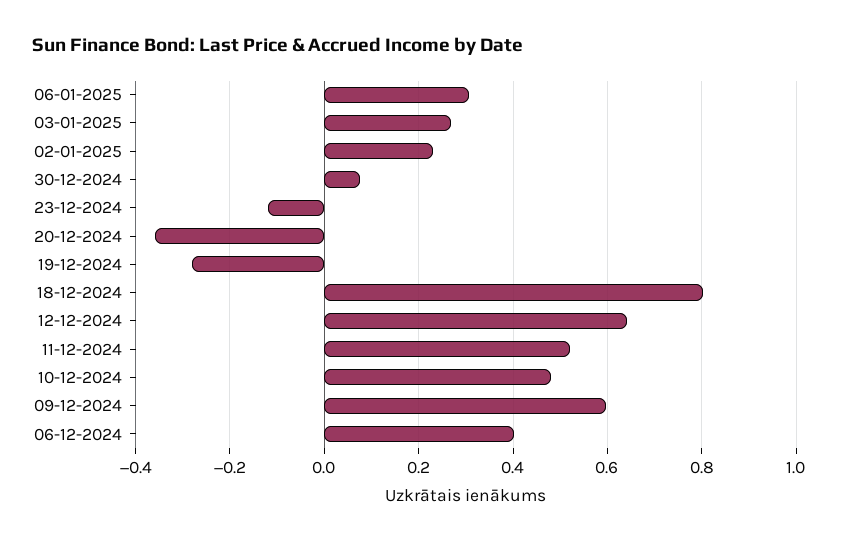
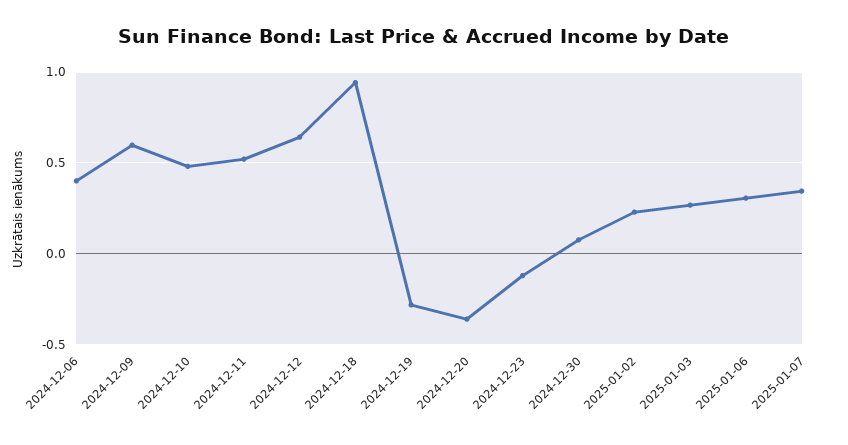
18-12-2024: 0.8 -> 0.95
2025-01-07: none -> 0.35

